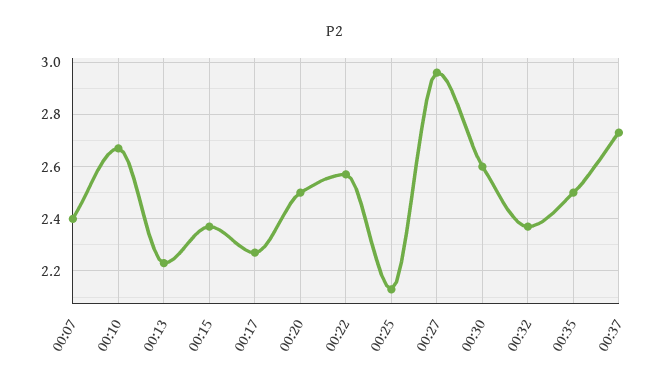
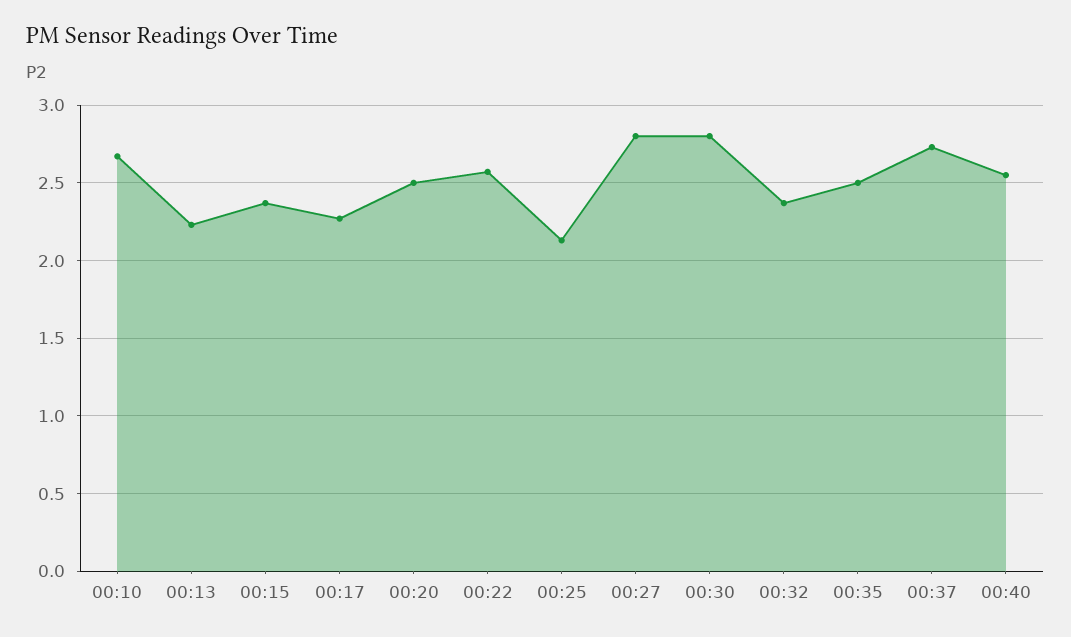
00:07: 2.4 -> none
00:27: 2.95 -> 2.8
00:30: 2.6 -> 2.8
00:40: none -> 2.55

